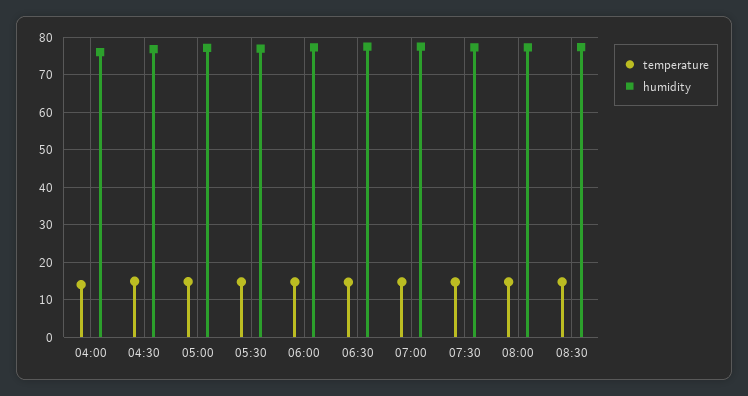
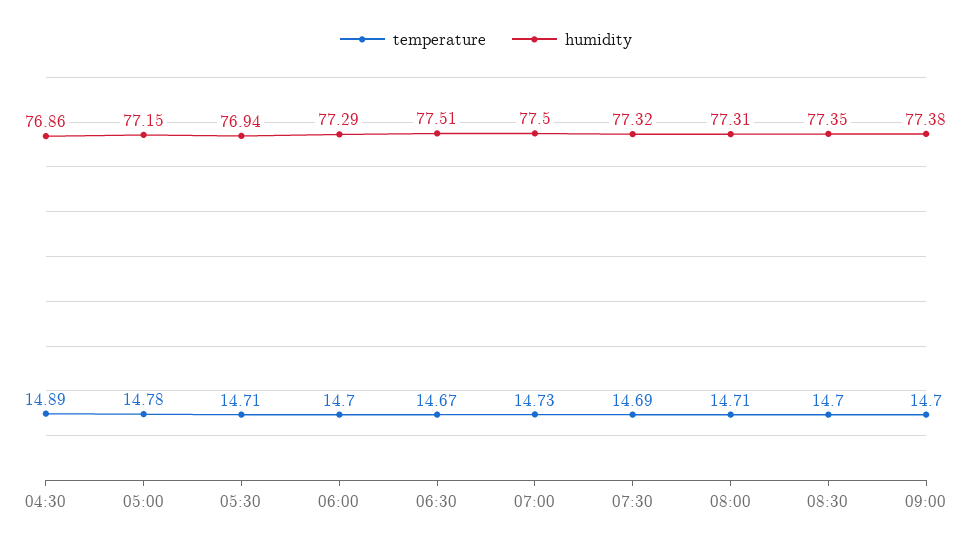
temperature, 04:00: 14 -> none
humidity, 04:00: 76 -> none
temperature, 09:00: none -> 14.7
humidity, 09:00: none -> 77.38

